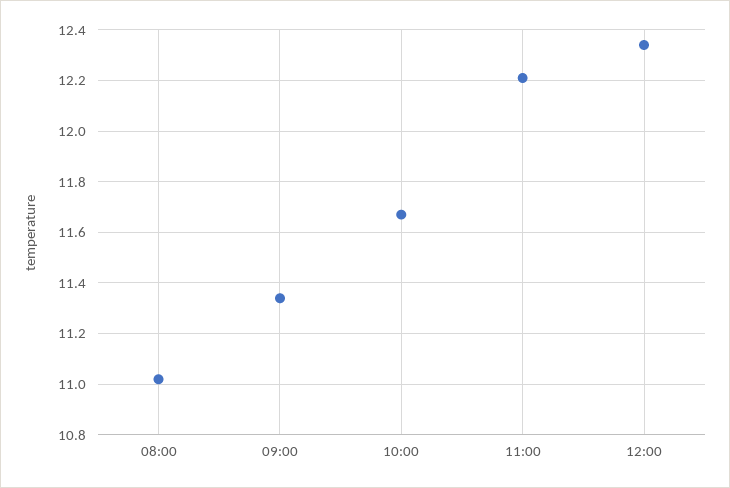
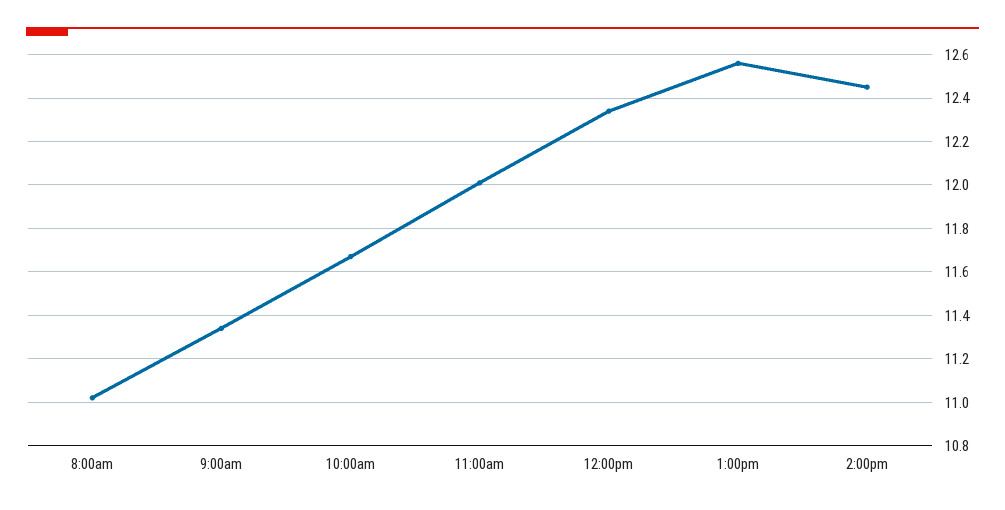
11:00: 12.2 -> 12
1:00pm: none -> 12.55
2:00pm: none -> 12.45

